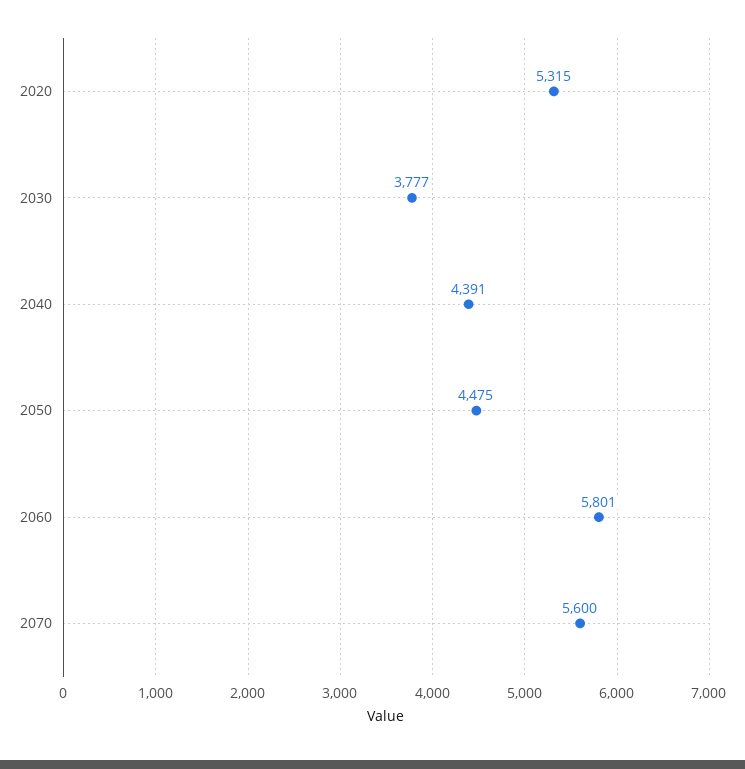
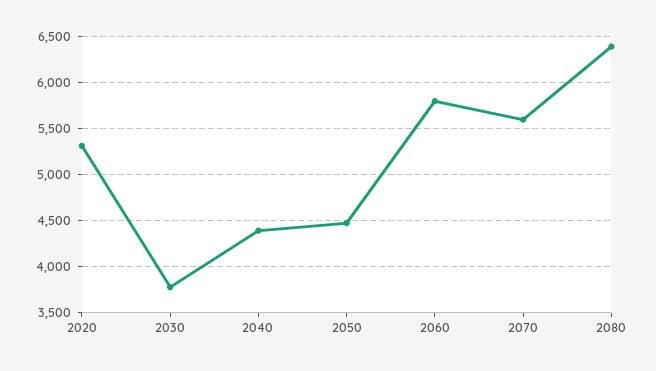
2080: none -> 6400

